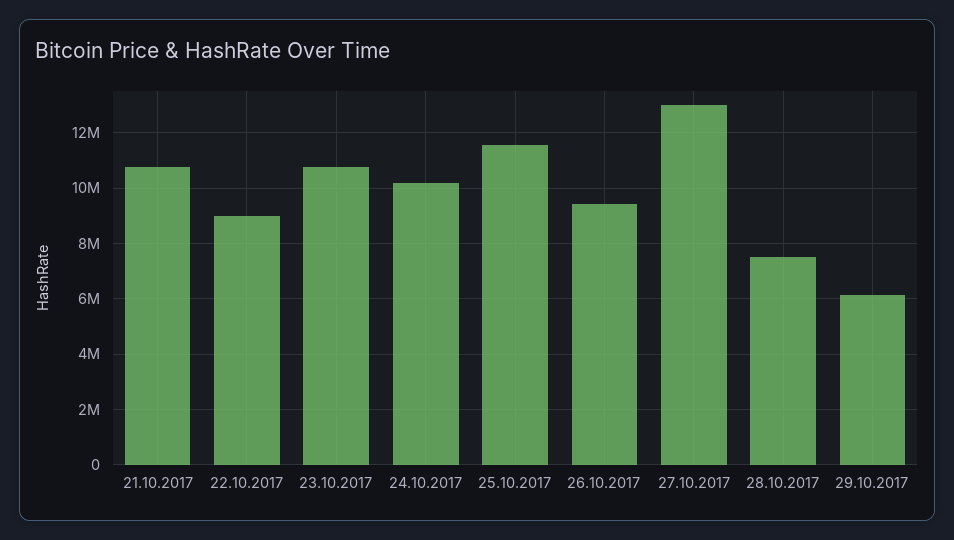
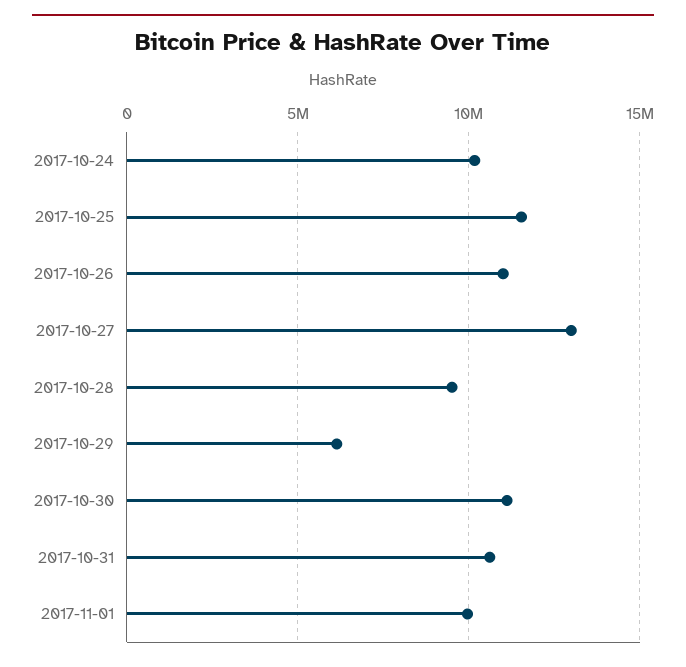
21.10.2017: 10750000 -> none
22.10.2017: 9000000 -> none
23.10.2017: 10750000 -> none
26.10.2017: 9500000 -> 11000000
28.10.2017: 7500000 -> 9500000
2017-10-30: none -> 11000000
2017-10-31: none -> 10500000
2017-11-01: none -> 10000000

